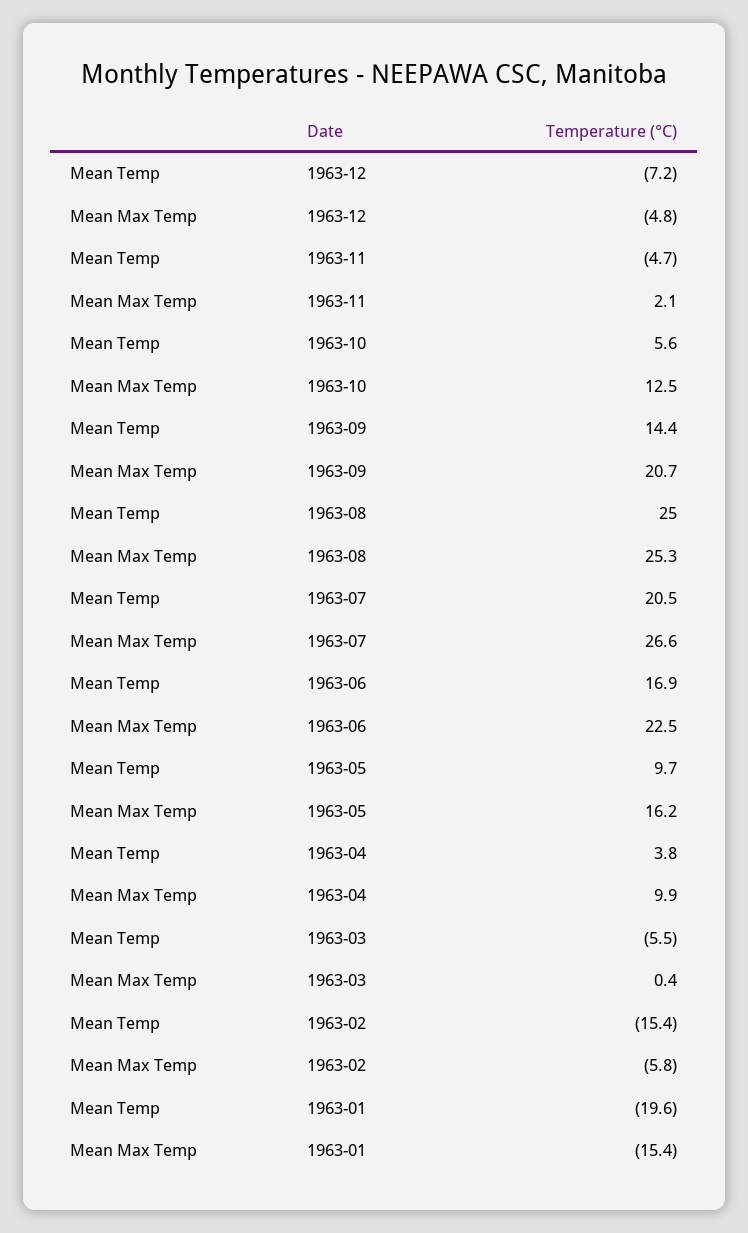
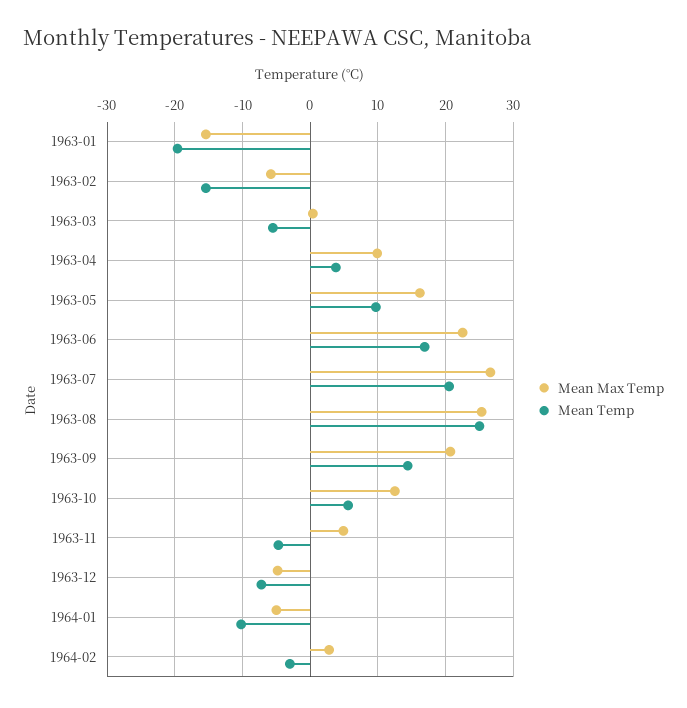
Mean Max Temp, 1963-11: 2.1 -> 5
Mean Max Temp, 1964-01: none -> -5
Mean Temp, 1964-01: none -> -10
Mean Max Temp, 1964-02: none -> 3
Mean Temp, 1964-02: none -> -3

